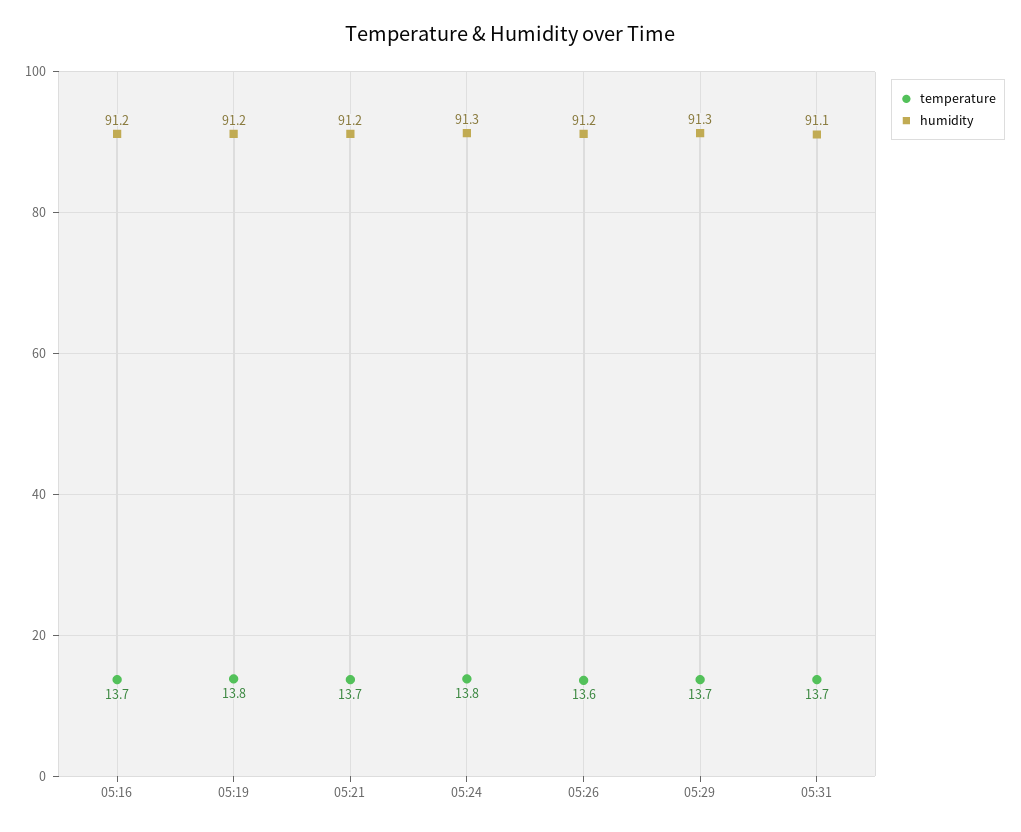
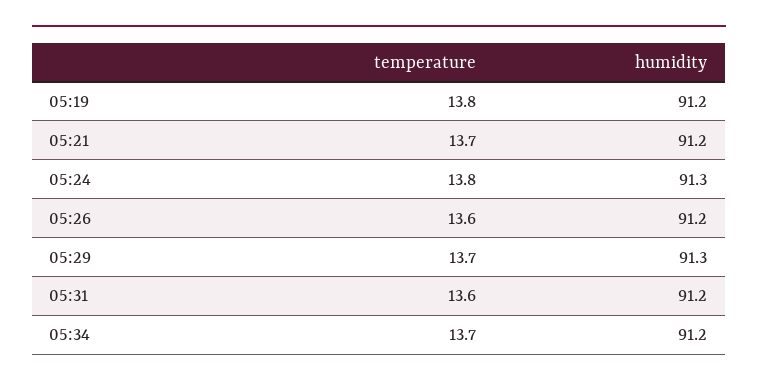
temperature, 05:16: 13.7 -> none
humidity, 05:16: 91.2 -> none
temperature, 05:31: 13.7 -> 13.6
humidity, 05:31: 91.1 -> 91.2
temperature, 05:34: none -> 13.7
humidity, 05:34: none -> 91.2

